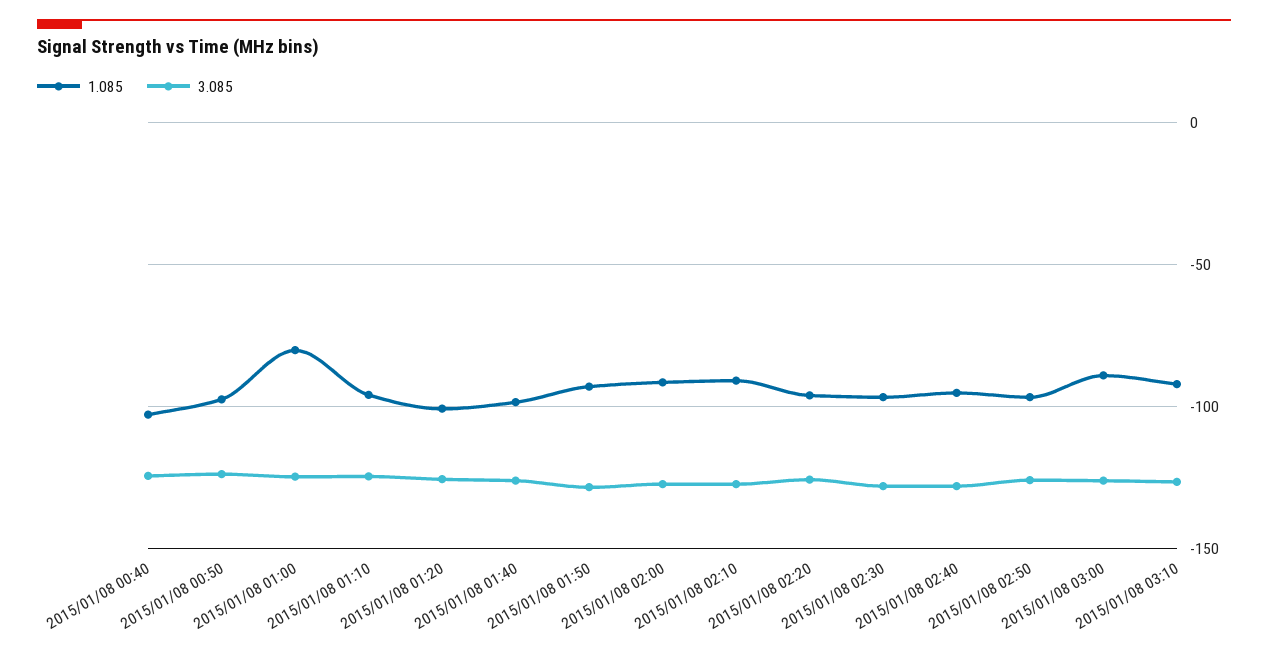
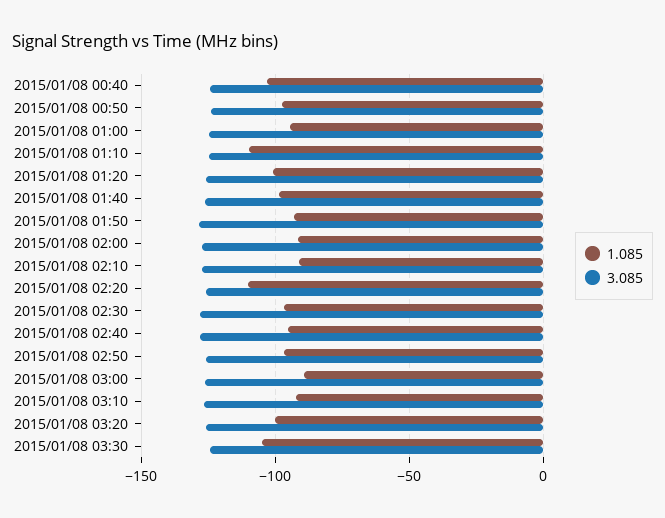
1.085, 2015/01/08 01:00: -80 -> -95
1.085, 2015/01/08 01:10: -95 -> -110
1.085, 2015/01/08 02:20: -95 -> -110
1.085, 2015/01/08 03:20: none -> -100
3.085, 2015/01/08 03:20: none -> -125
1.085, 2015/01/08 03:30: none -> -105
3.085, 2015/01/08 03:30: none -> -125

